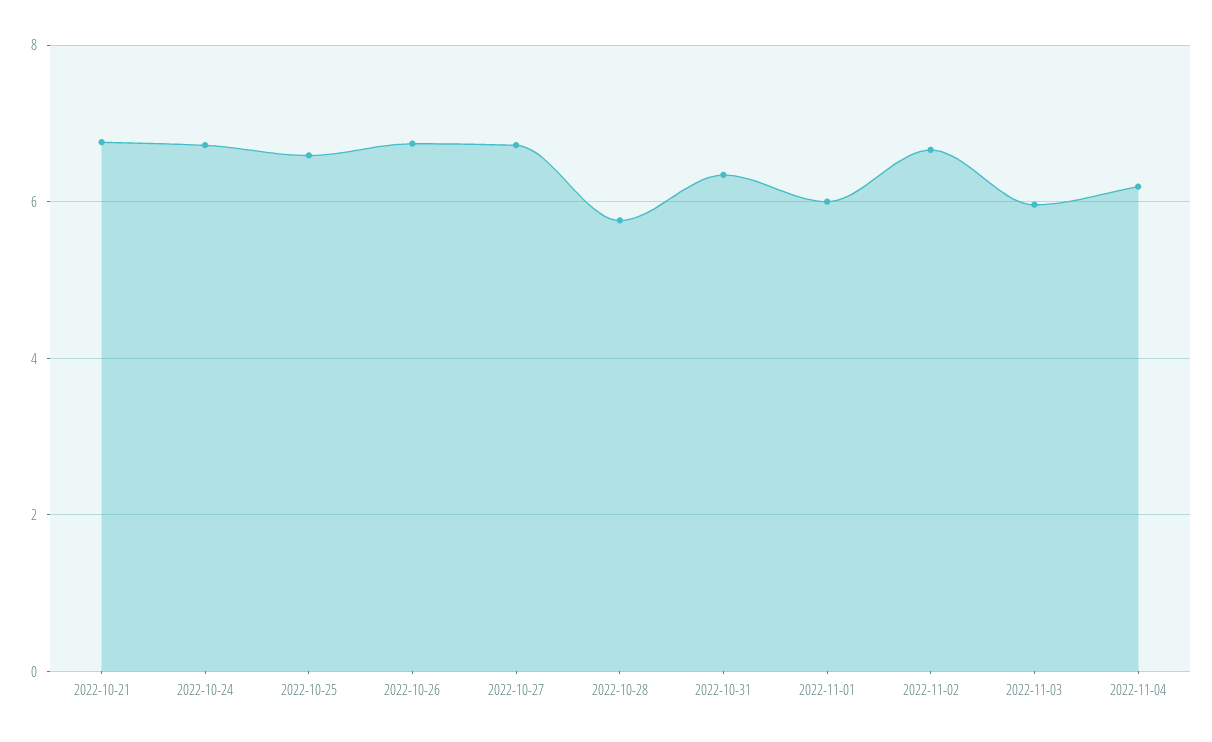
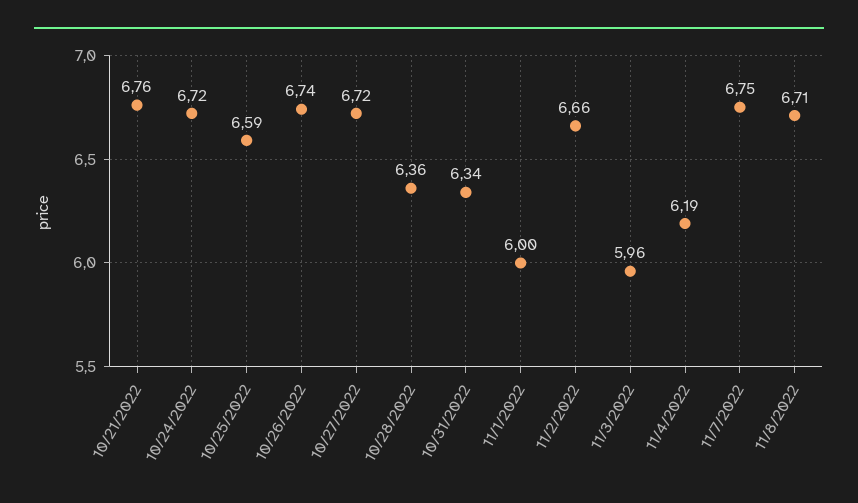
2022-10-28: 5.8 -> 6.36
11/7/2022: none -> 6.75
11/8/2022: none -> 6.71

